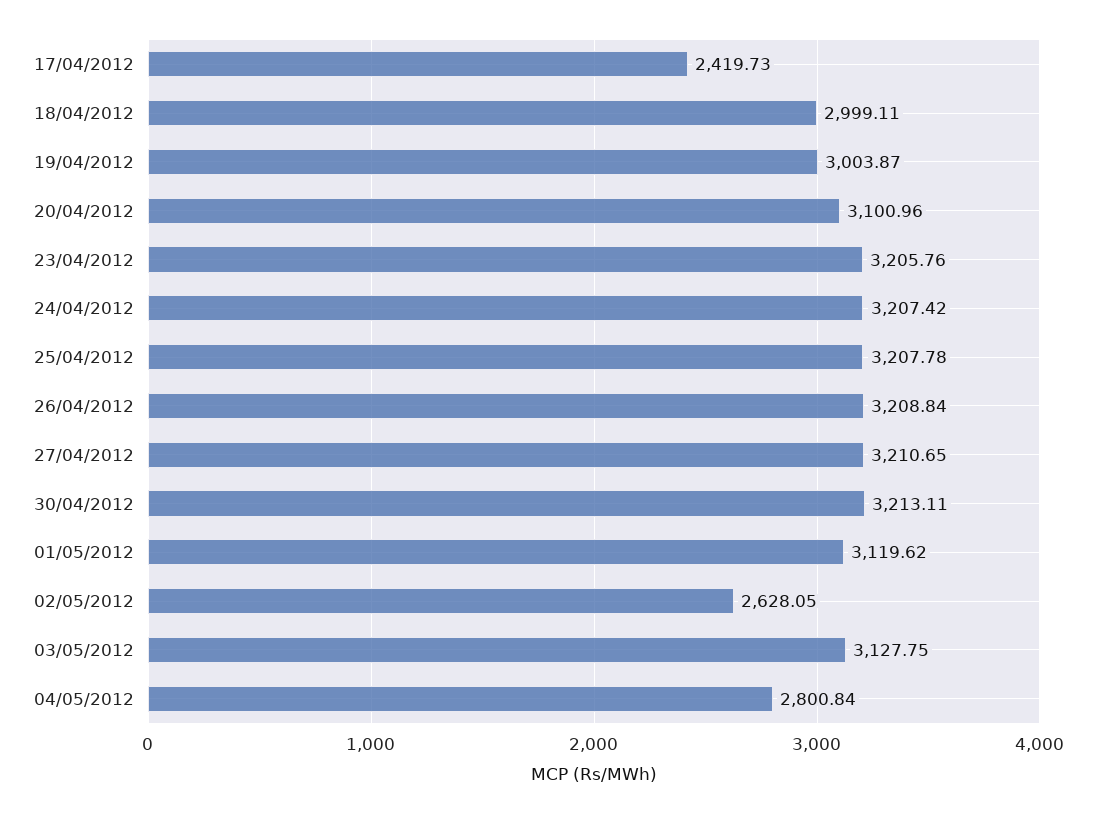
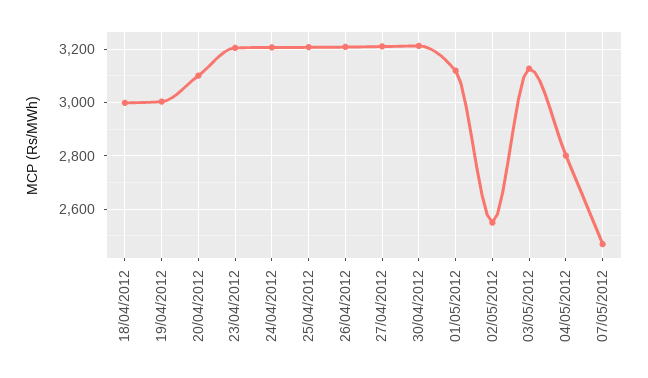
17/04/2012: 2419.73 -> none
02/05/2012: 2628.05 -> 2550
07/05/2012: none -> 2475

